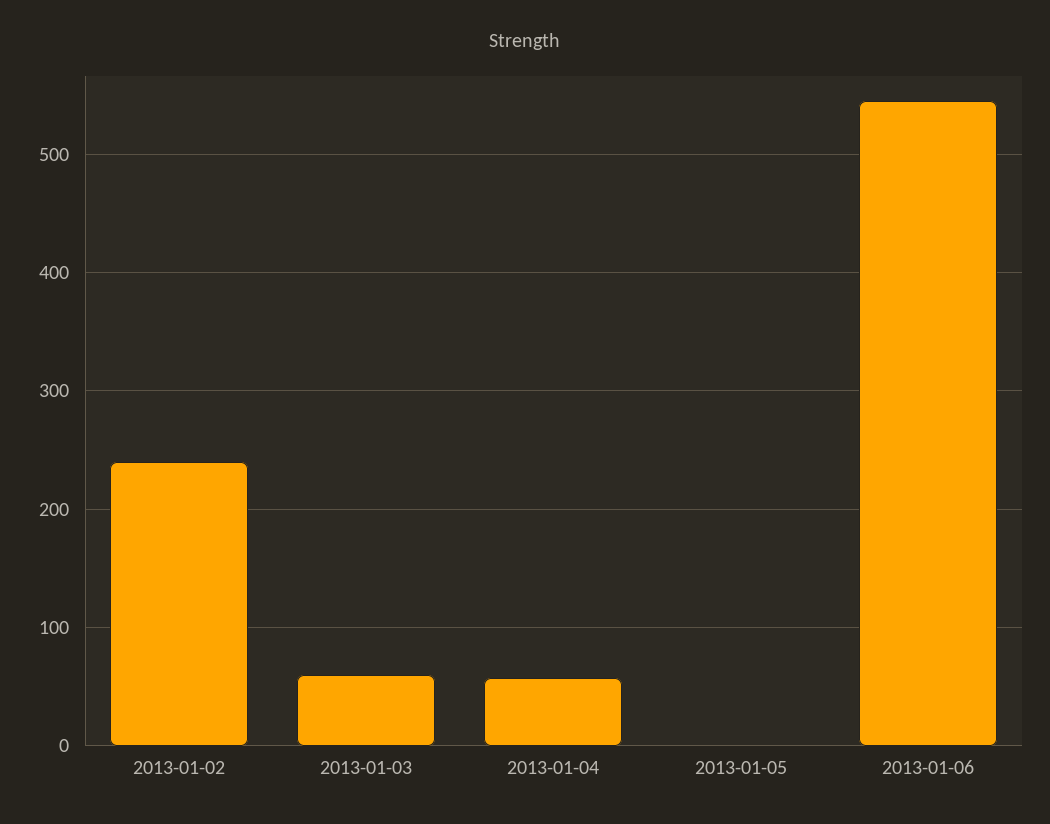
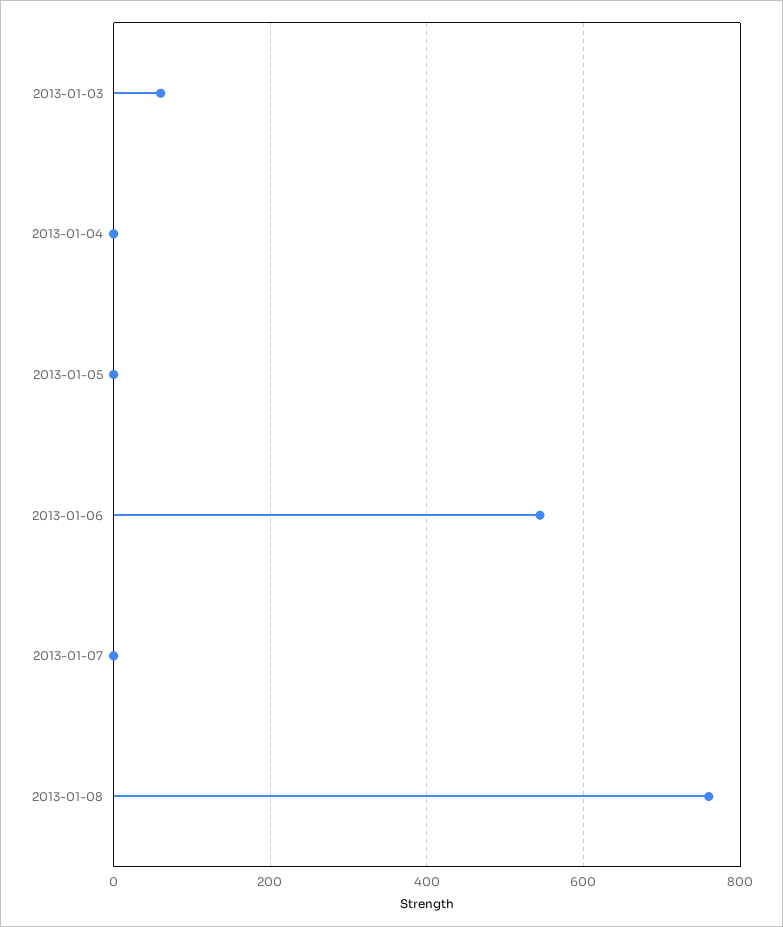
2013-01-02: 240 -> none
2013-01-04: 60 -> 0
2013-01-07: none -> 0
2013-01-08: none -> 760

